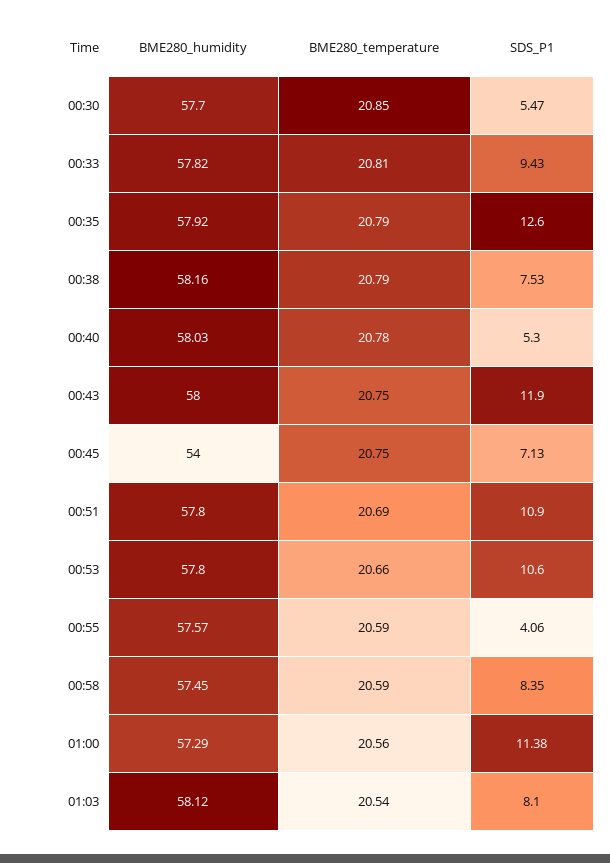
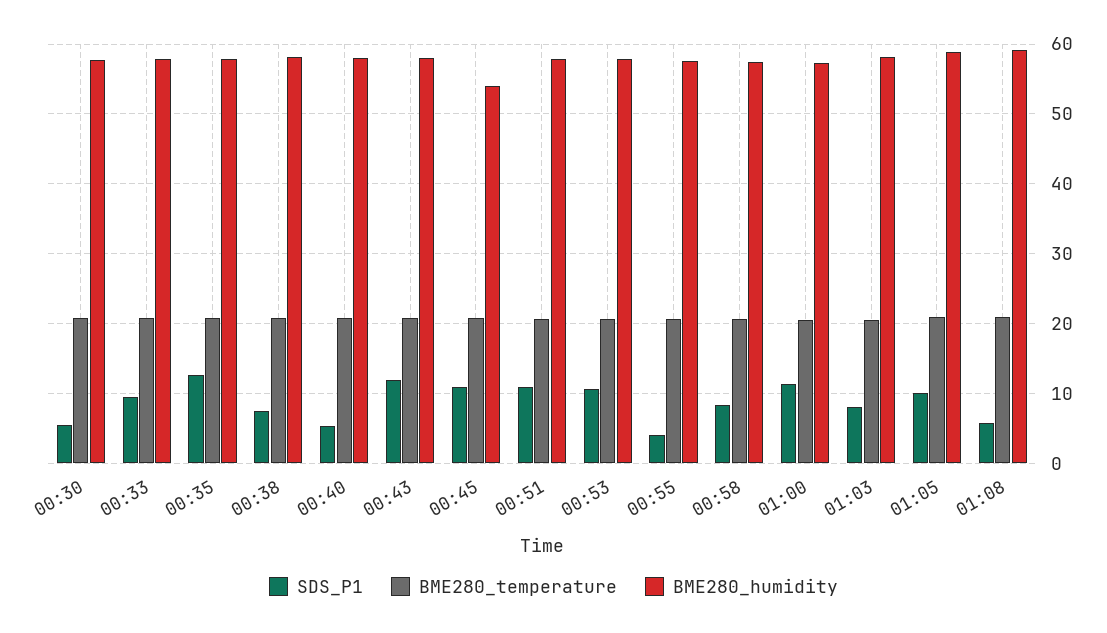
SDS_P1, 00:45: 7.13 -> 11
SDS_P1, 01:05: none -> 10
BME280_temperature, 01:05: none -> 21
BME280_humidity, 01:05: none -> 59
SDS_P1, 01:08: none -> 6
BME280_temperature, 01:08: none -> 21
BME280_humidity, 01:08: none -> 59

